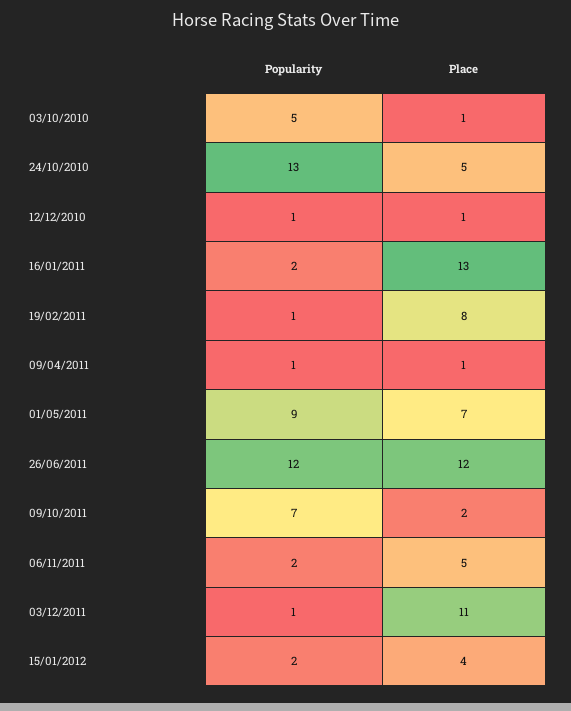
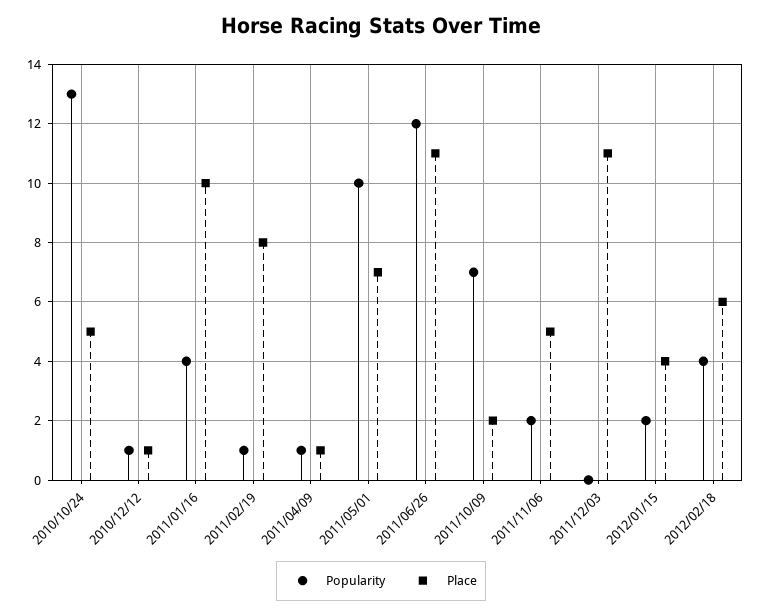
Popularity, 03/10/2010: 5 -> none
Place, 03/10/2010: 1 -> none
Popularity, 16/01/2011: 2 -> 4
Place, 16/01/2011: 13 -> 10
Popularity, 01/05/2011: 9 -> 10
Place, 26/06/2011: 12 -> 11
Popularity, 03/12/2011: 1 -> 0
Popularity, 2012/02/18: none -> 4
Place, 2012/02/18: none -> 6

